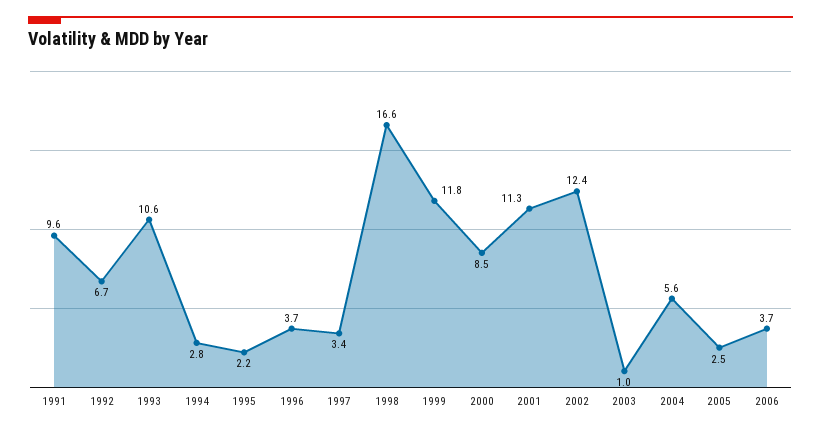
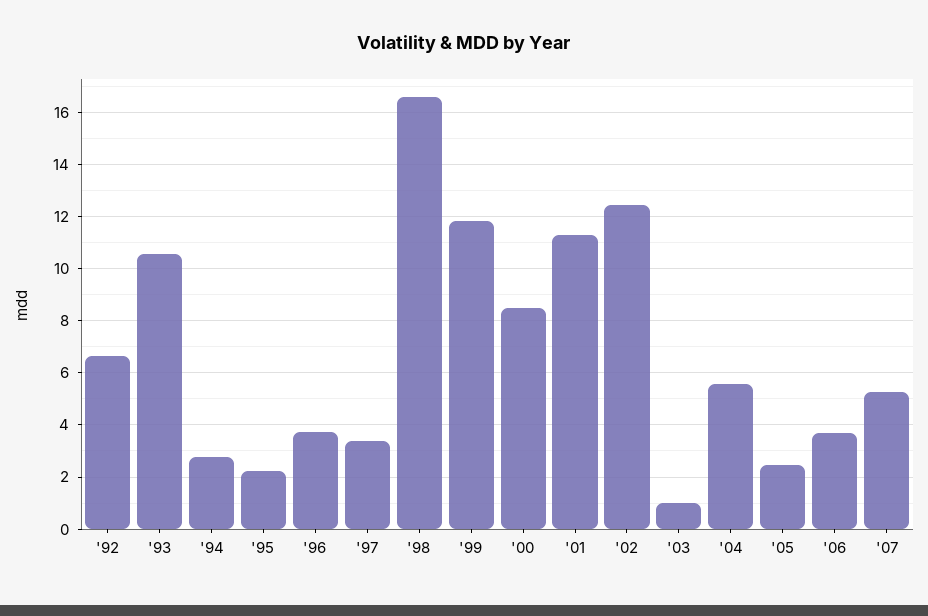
1991: 9.6 -> none
'07: none -> 5.25

